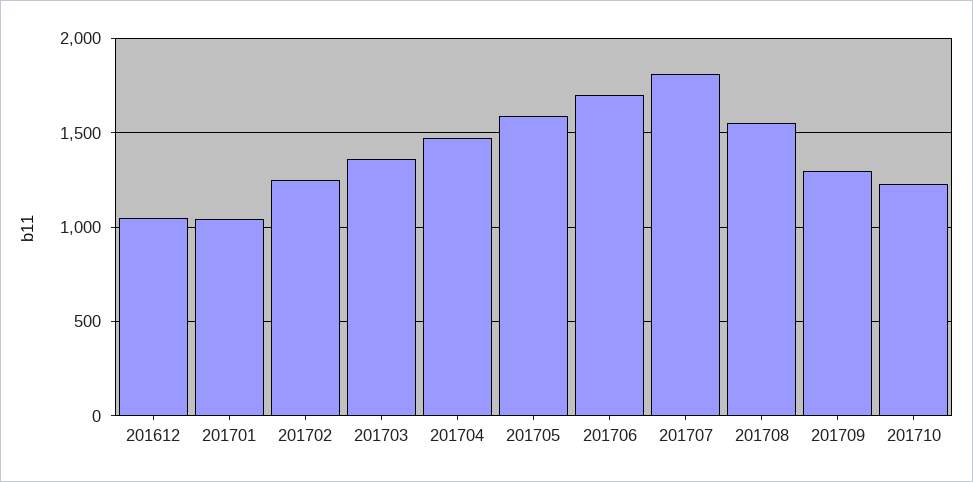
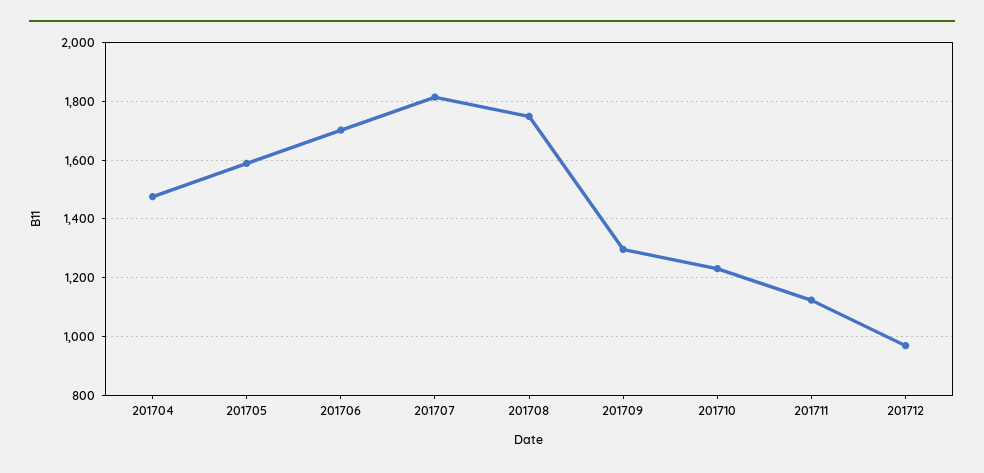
201612: 1050 -> none
201701: 1050 -> none
201702: 1250 -> none
201703: 1350 -> none
201708: 1550 -> 1750
201711: none -> 1125
201712: none -> 975

